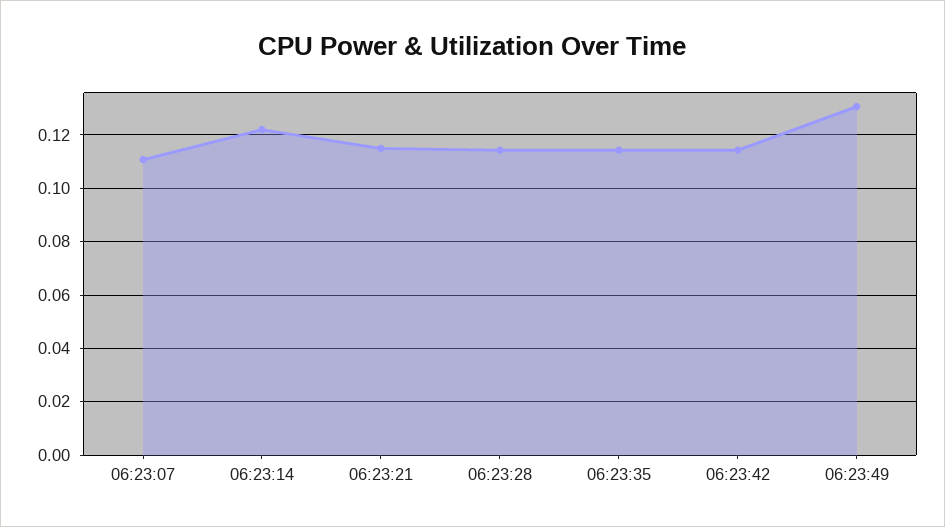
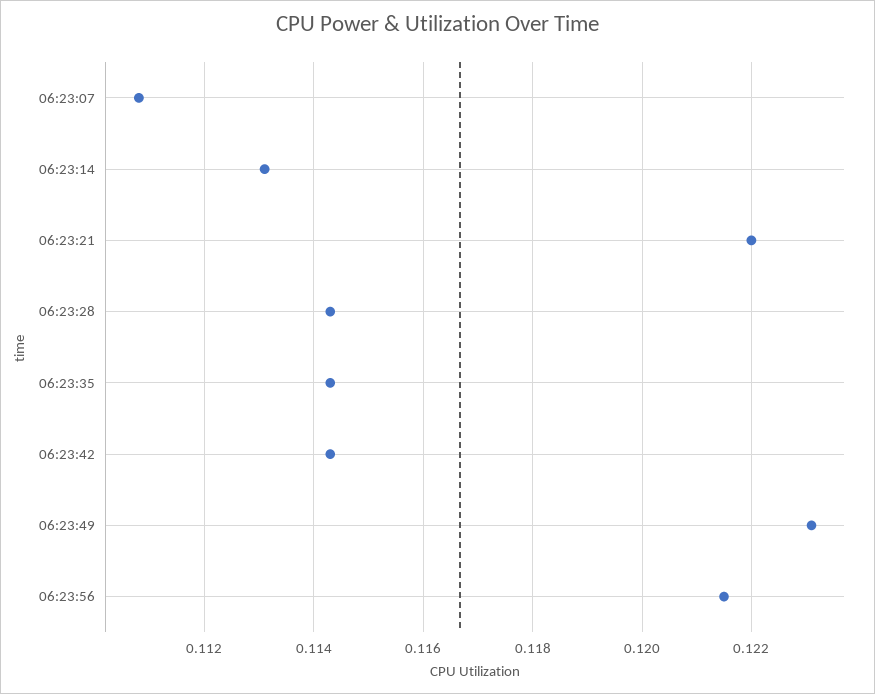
06:23:14: 0.1225 -> 0.113
06:23:21: 0.115 -> 0.122
06:23:49: 0.13 -> 0.123
06:23:56: none -> 0.1215

